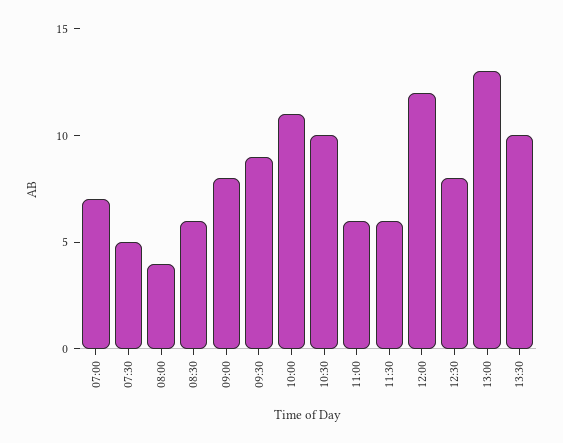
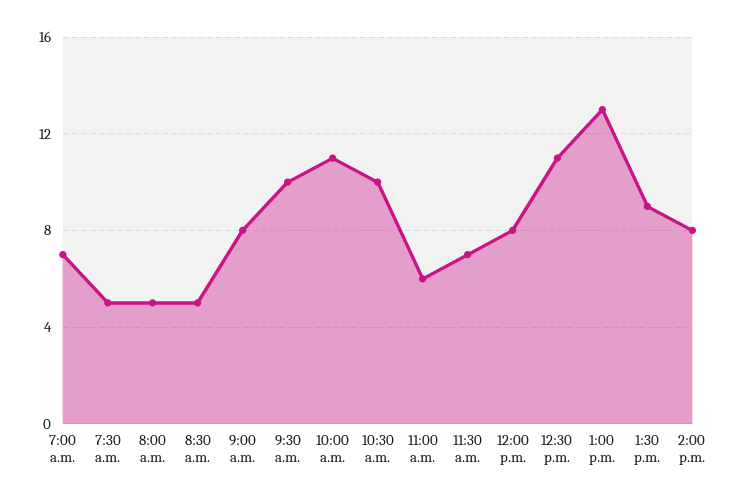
08:00: 4 -> 5
08:30: 6 -> 5
09:30: 9 -> 10
11:30: 6 -> 7
12:00: 12 -> 8
12:30: 8 -> 11
13:30: 10 -> 9
2:00 p.m.: none -> 8

